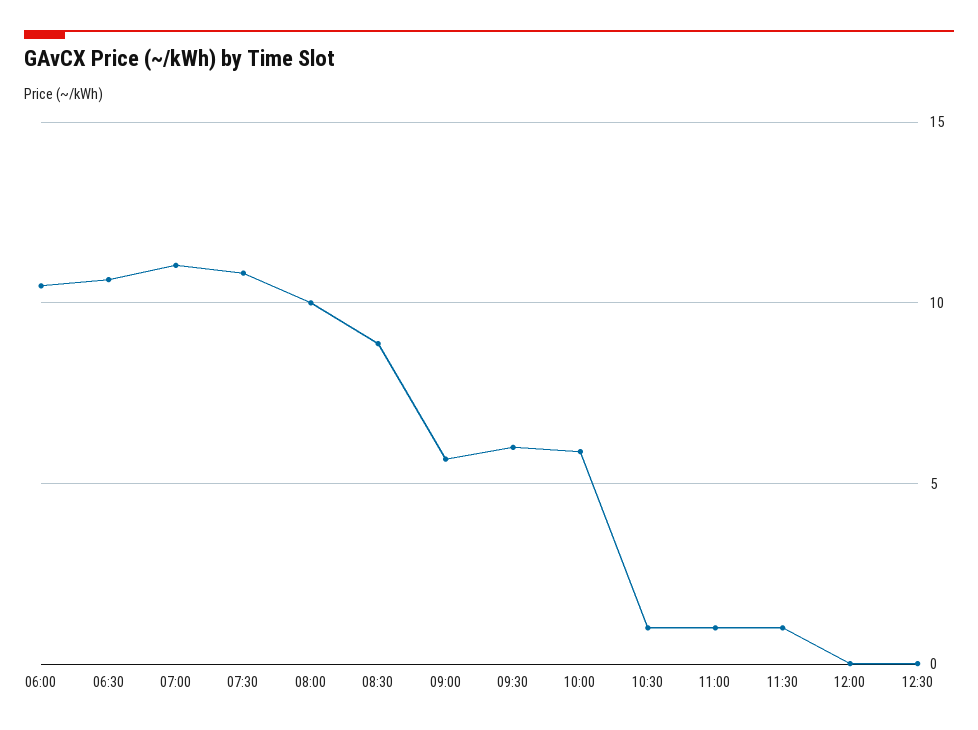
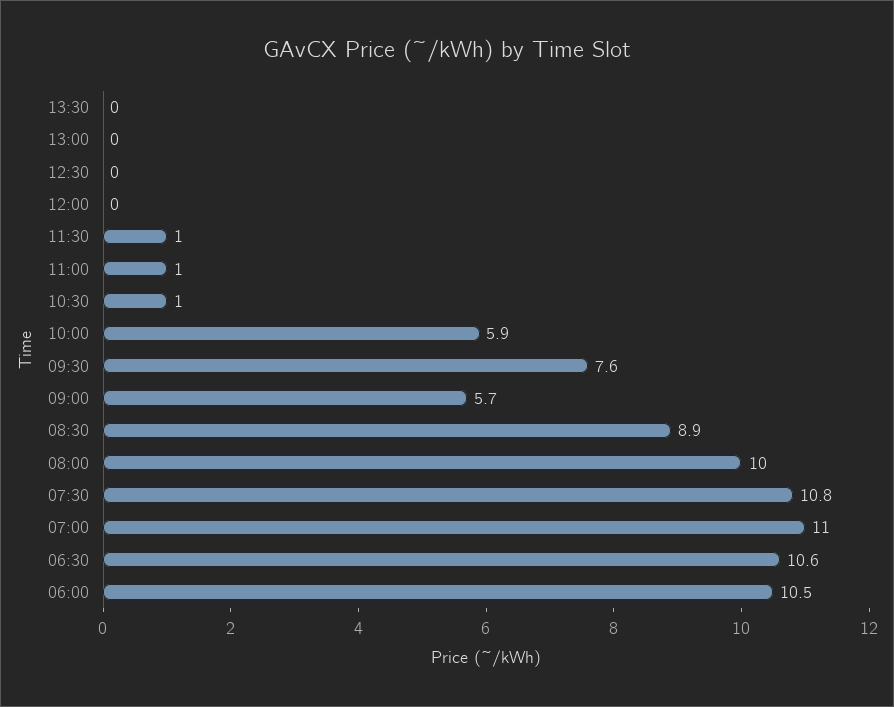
09:30: 6 -> 7.6
13:30: none -> 0
13:00: none -> 0

